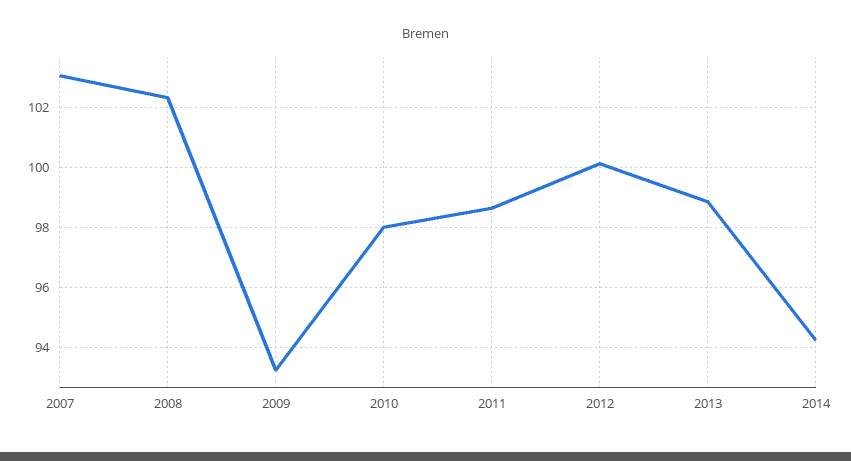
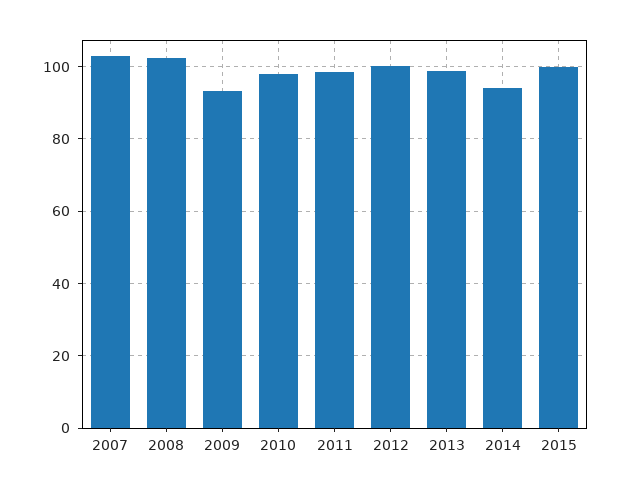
2015: none -> 100

